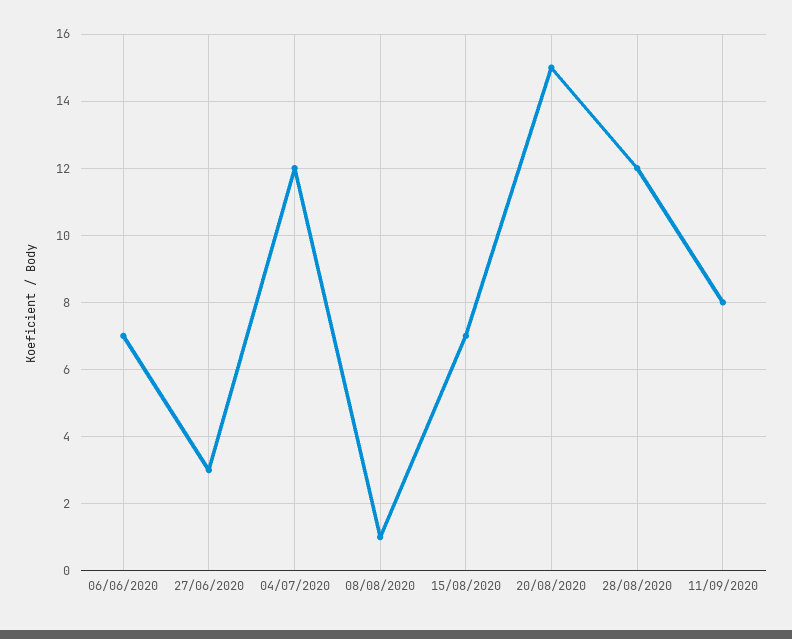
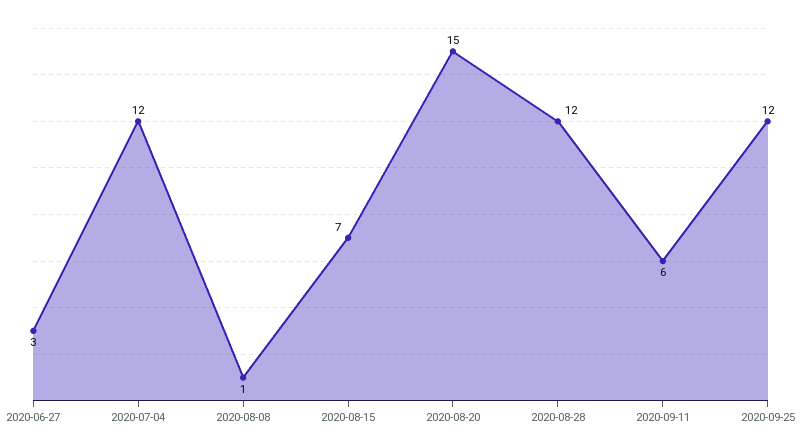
06/06/2020: 7 -> none
11/09/2020: 8 -> 6
2020-09-25: none -> 12

